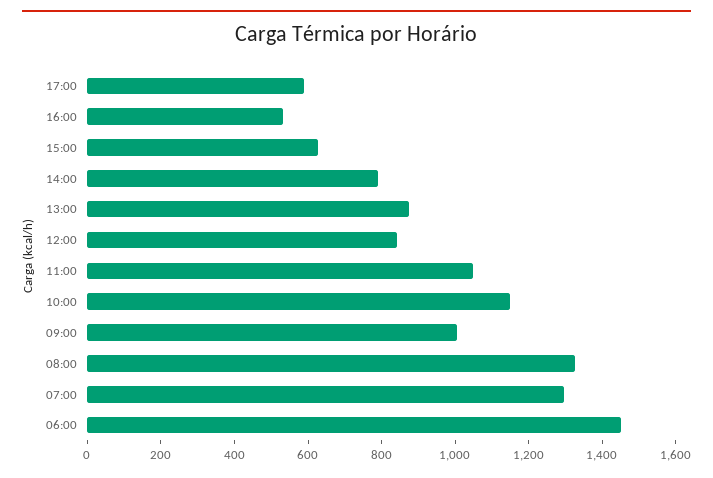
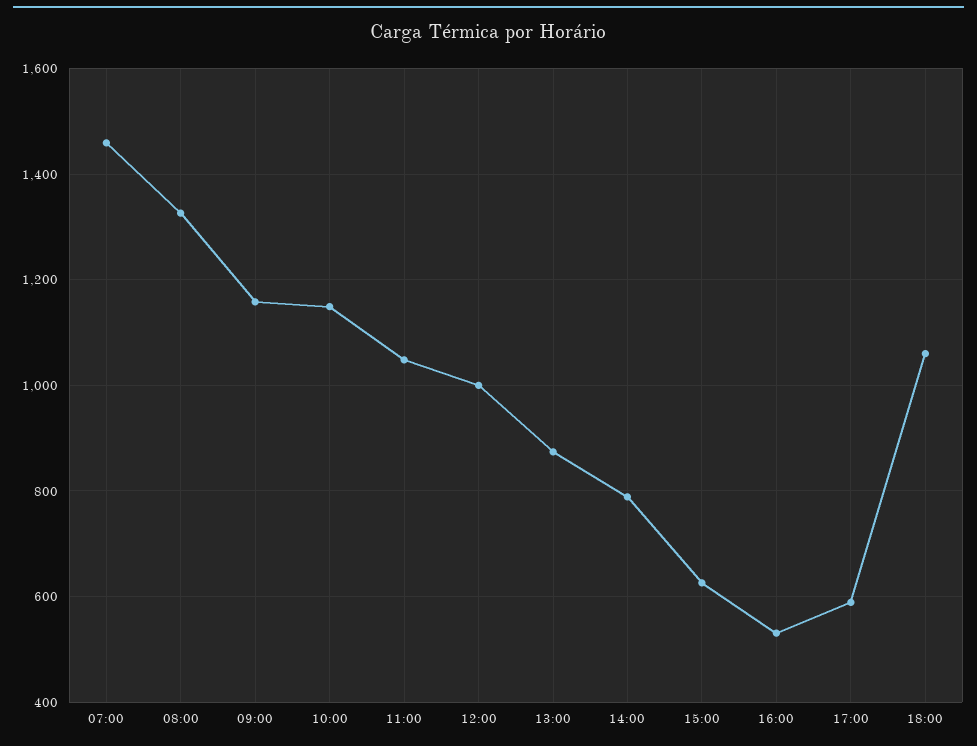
12:00: 850 -> 1000
09:00: 1000 -> 1160
07:00: 1300 -> 1460
06:00: 1450 -> none
18:00: none -> 1060

